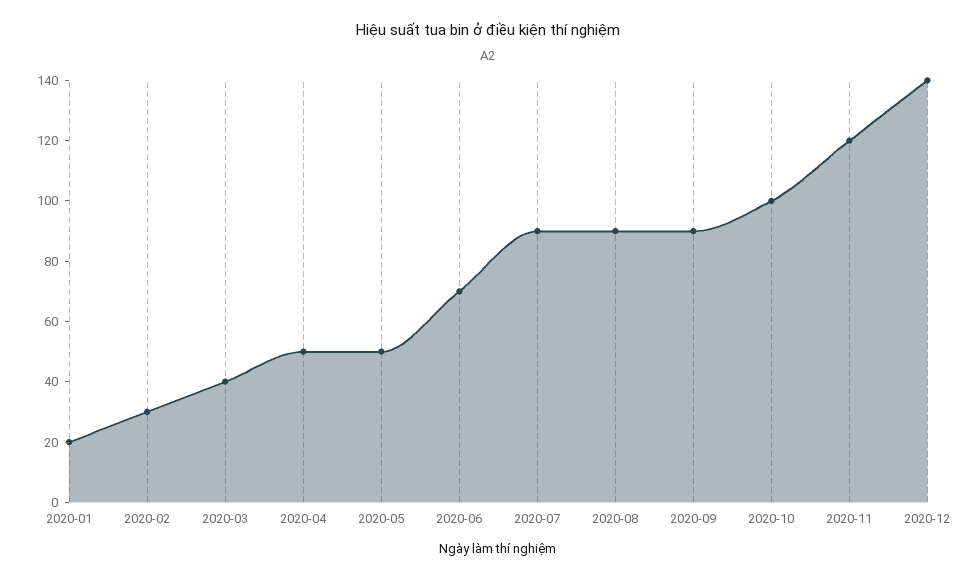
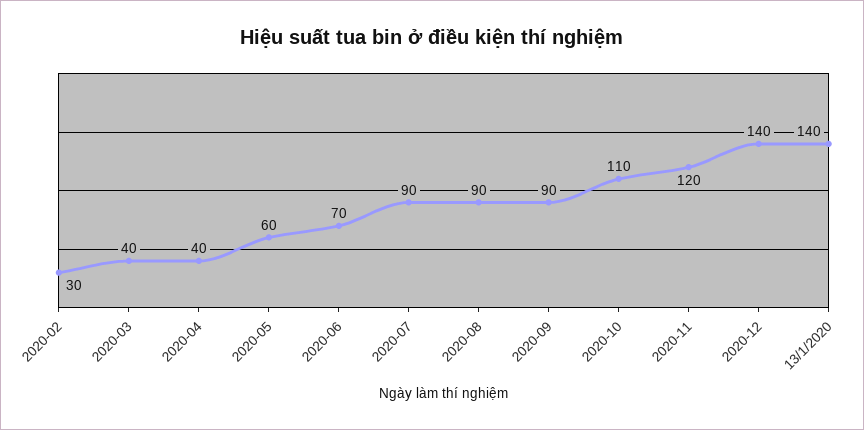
2020-01: 20 -> none
2020-04: 50 -> 40
2020-05: 50 -> 60
2020-10: 100 -> 110
13/1/2020: none -> 140

